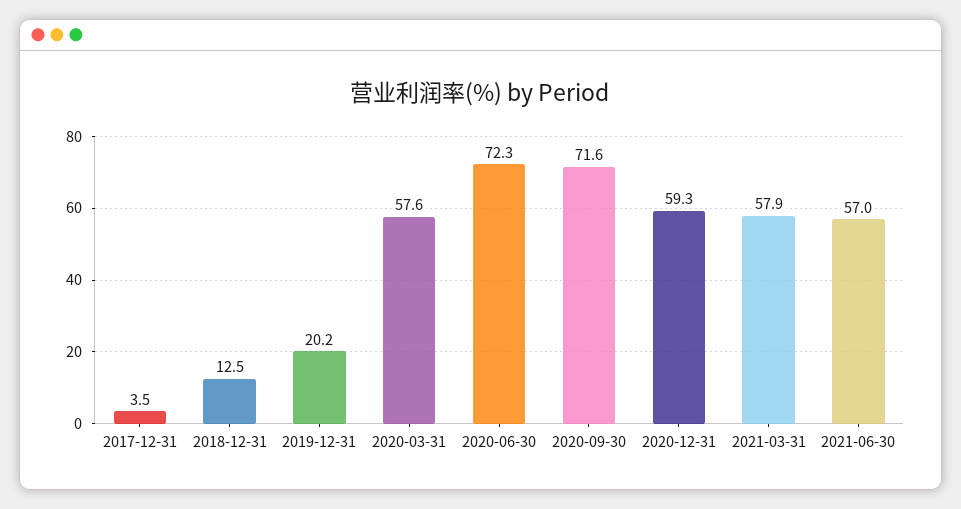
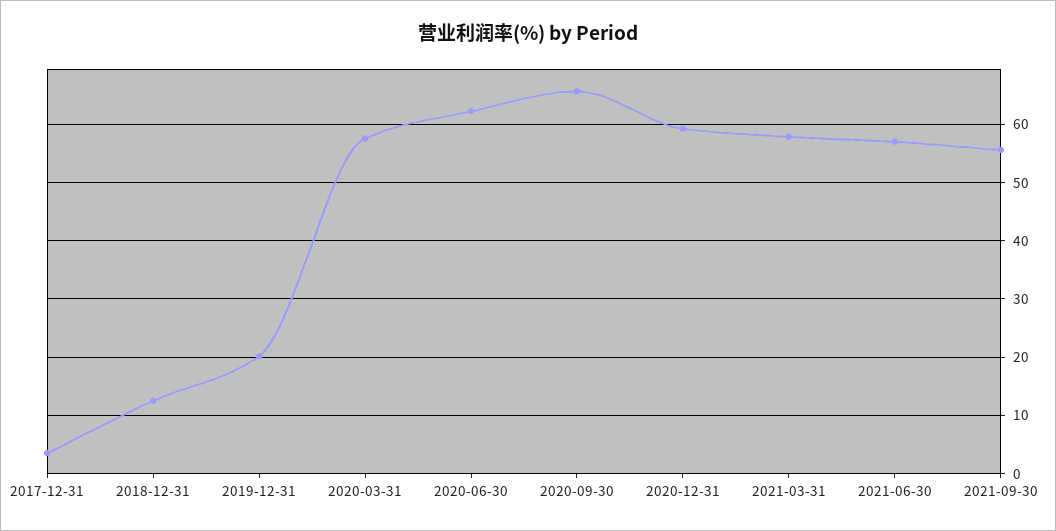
2020-06-30: 72.3 -> 62
2020-09-30: 71.6 -> 66
2021-09-30: none -> 56

